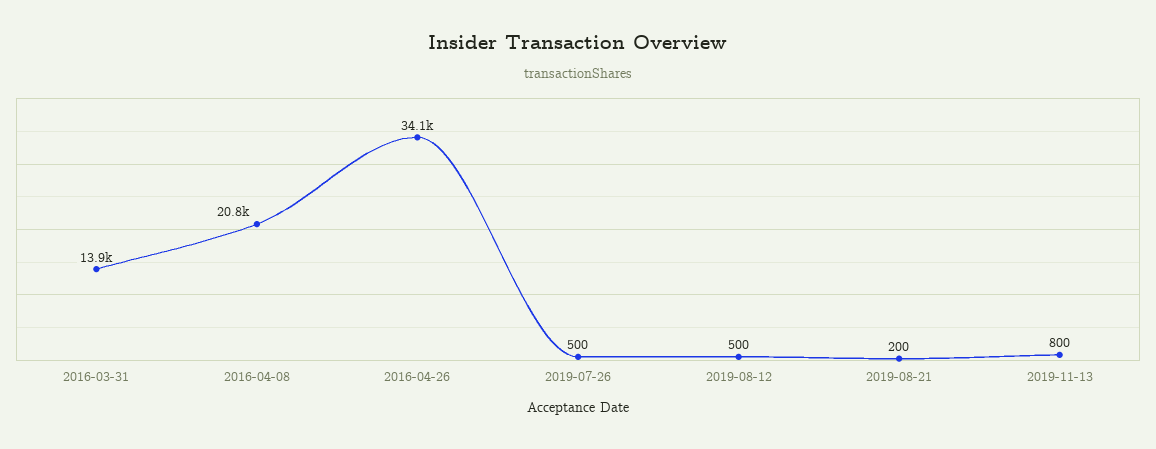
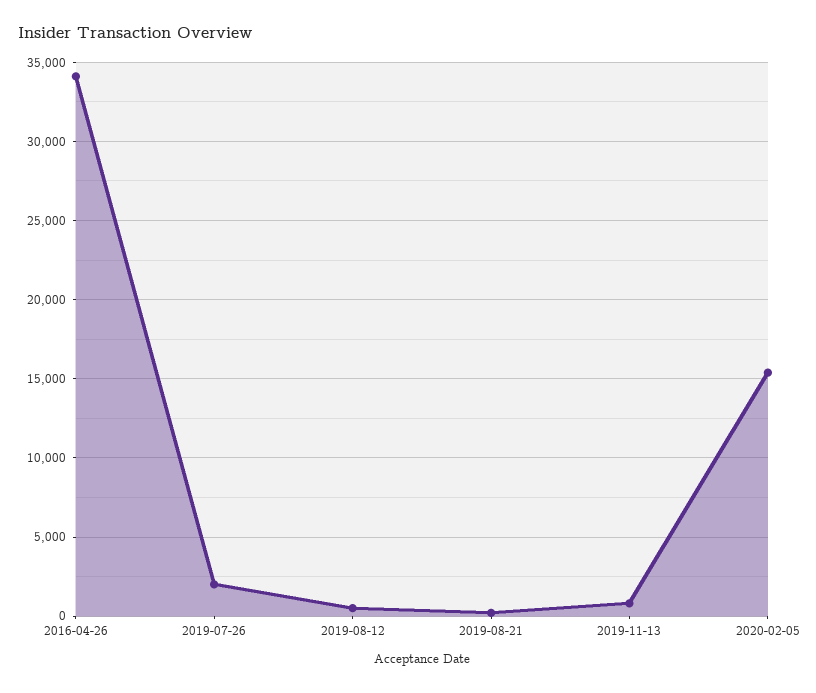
2016-03-31: 13900 -> none
2016-04-08: 20800 -> none
2019-07-26: 500 -> 2000
2020-02-05: none -> 15500

